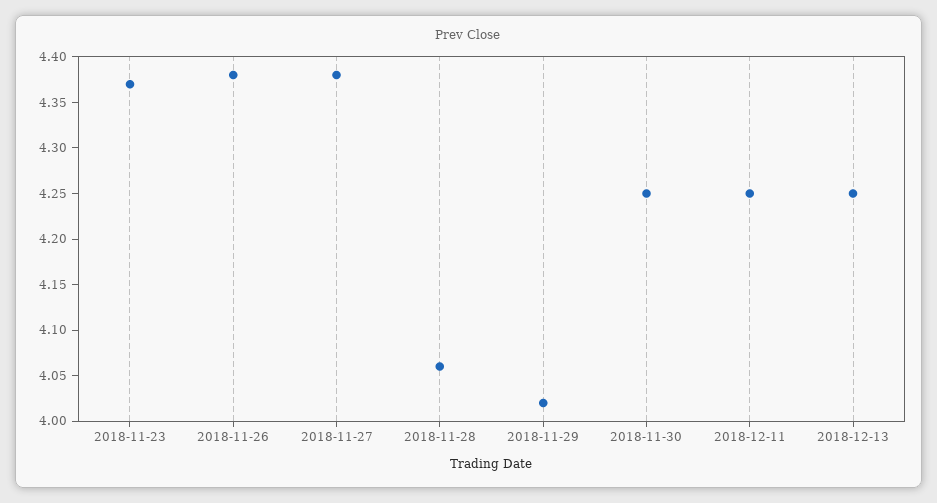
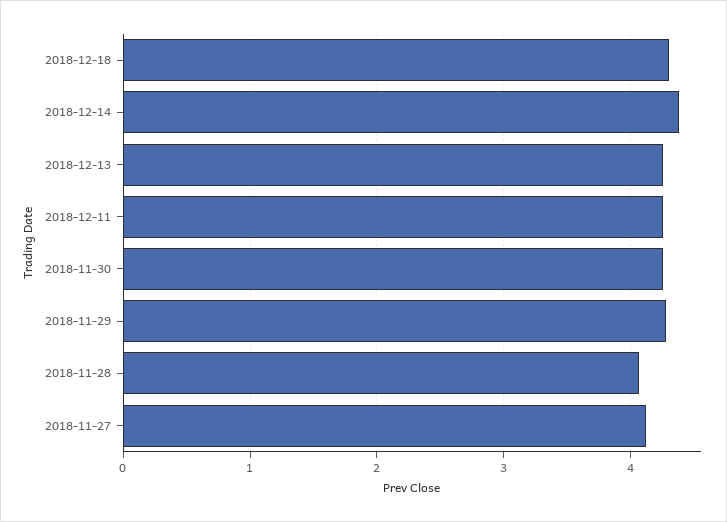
2018-11-23: 4.37 -> none
2018-11-26: 4.38 -> none
2018-11-27: 4.38 -> 4.1
2018-11-29: 4.02 -> 4.3
2018-12-18: none -> 4.3
2018-12-14: none -> 4.4

